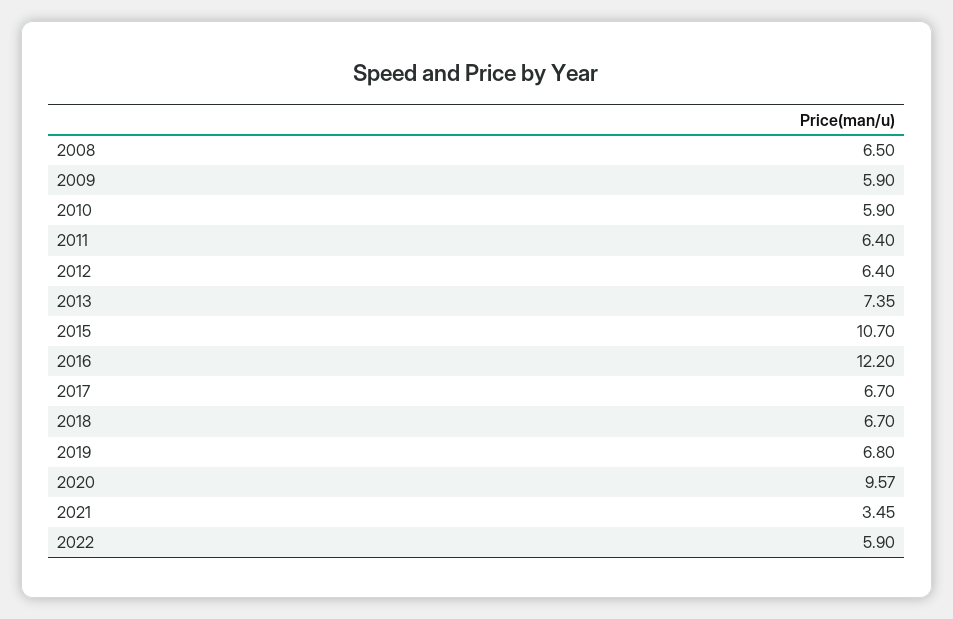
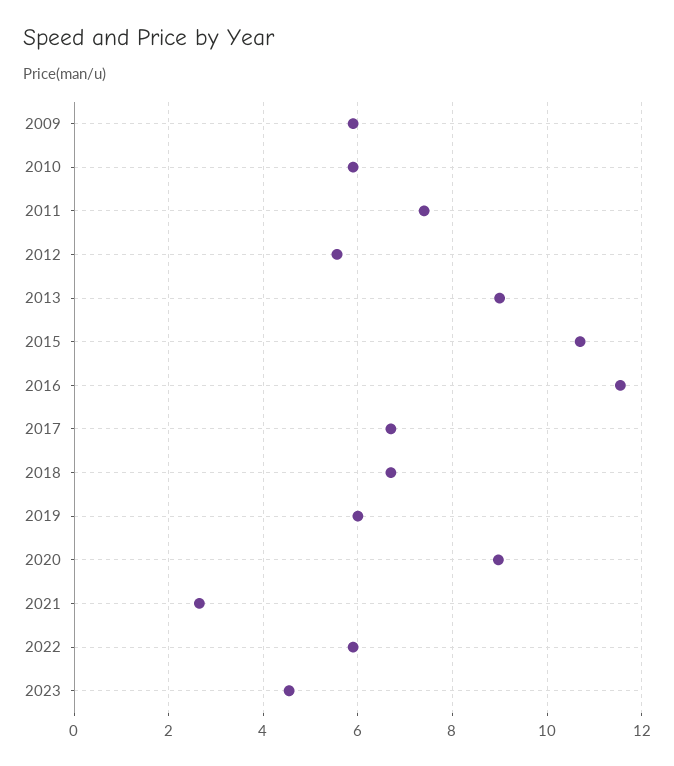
2008: 6.5 -> none
2011: 6.4 -> 7.4
2012: 6.4 -> 5.6
2013: 7.35 -> 9
2016: 12.2 -> 11.6
2019: 6.8 -> 6
2020: 9.57 -> 9
2021: 3.45 -> 2.6
2023: none -> 4.6

